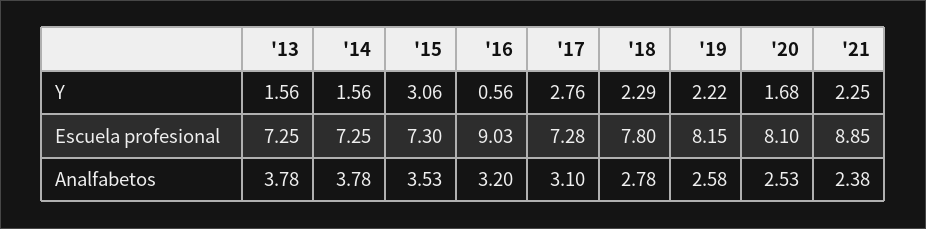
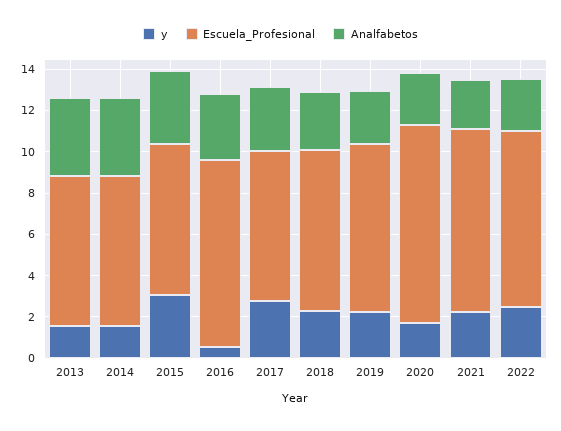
Escuela profesional, '20: 8.1 -> 9.5
Y, 2022: none -> 2.5
Escuela profesional, 2022: none -> 8.5
Analfabetos, 2022: none -> 2.5

